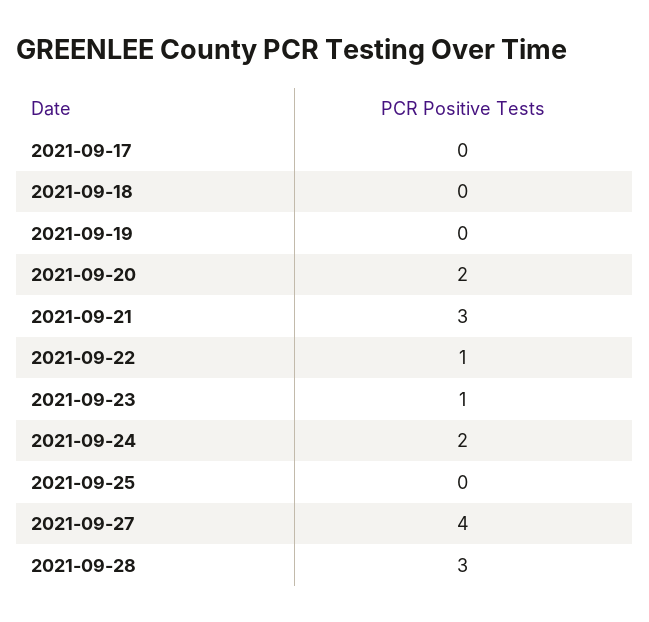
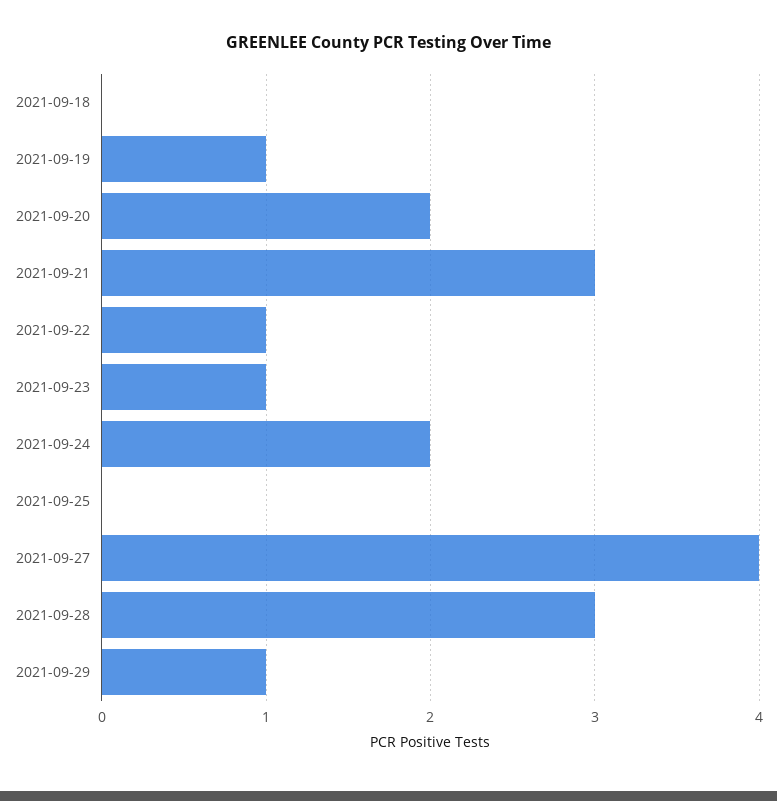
2021-09-17: 0 -> none
2021-09-19: 0 -> 1
2021-09-29: none -> 1

